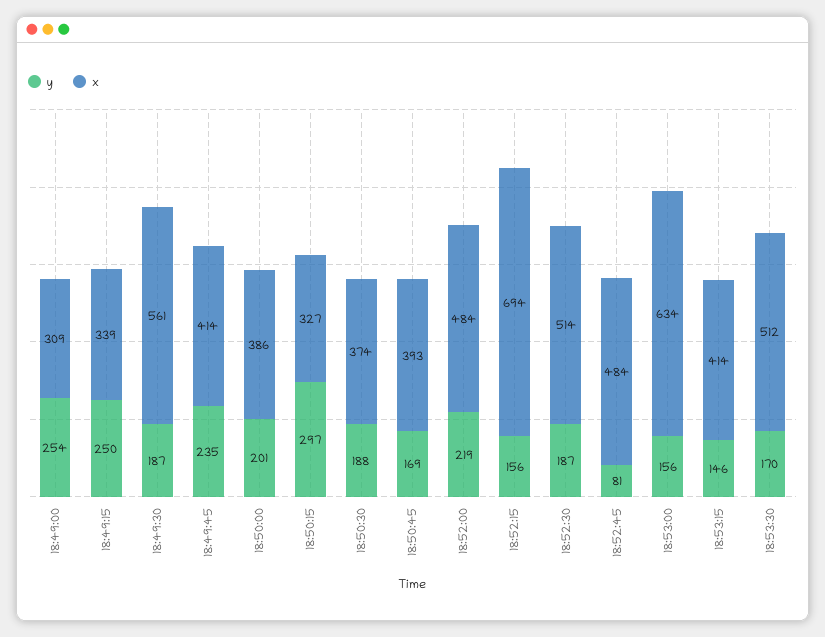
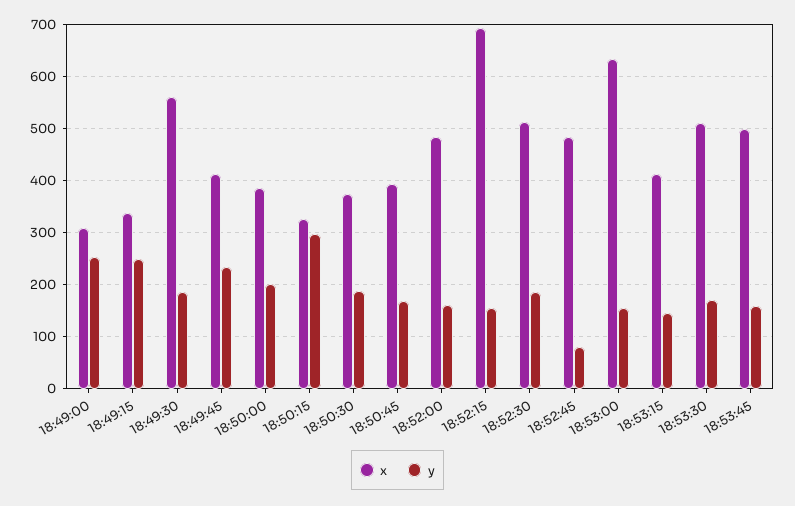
y, 18:52:00: 219 -> 160
x, 18:53:45: none -> 500
y, 18:53:45: none -> 160

